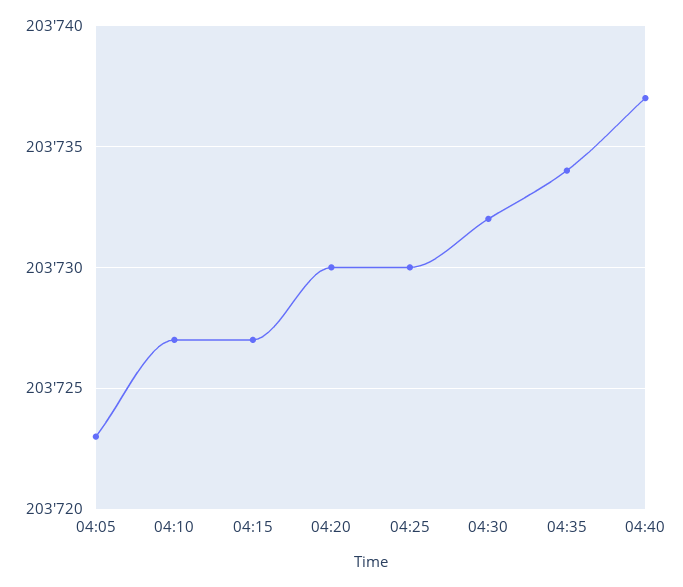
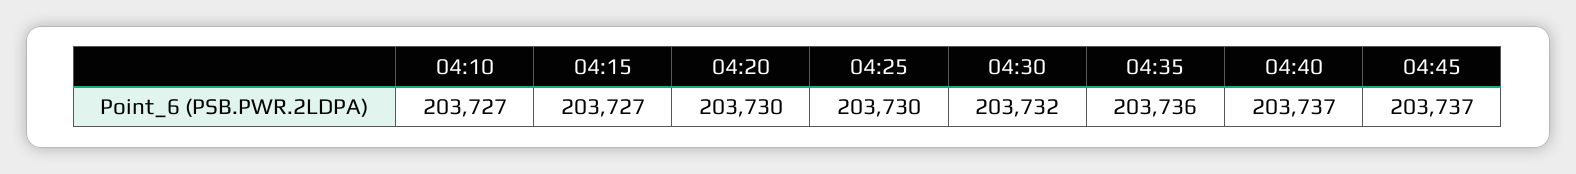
04:05: 203723 -> none
04:35: 203734 -> 203736
04:45: none -> 203737

